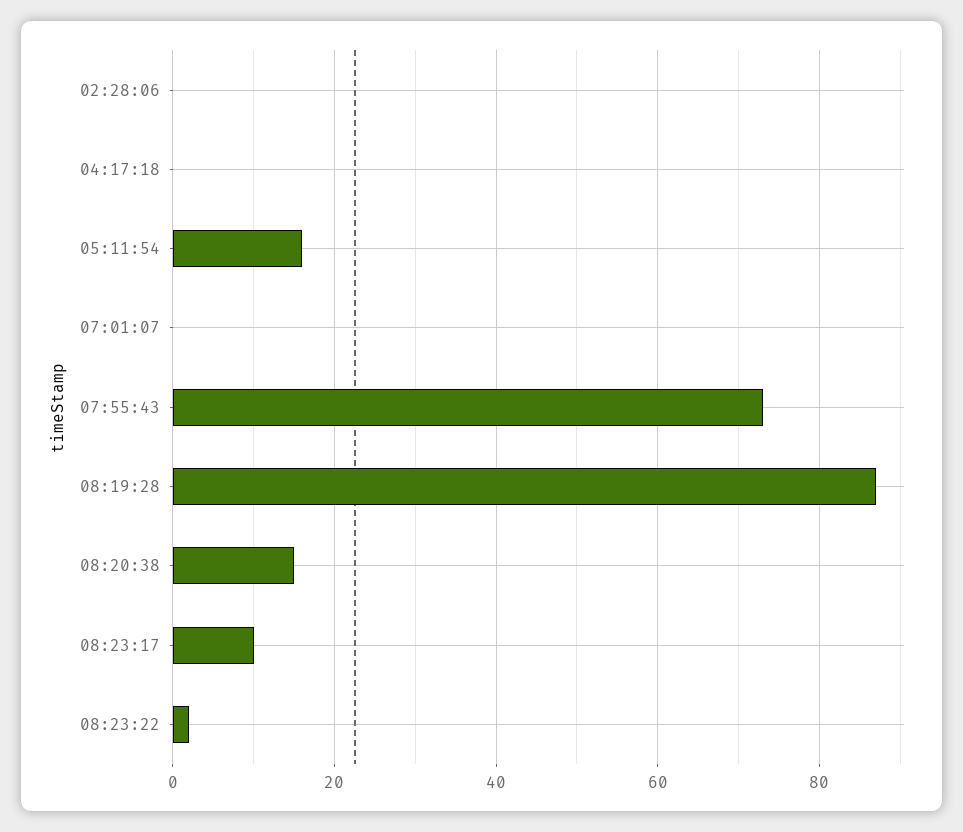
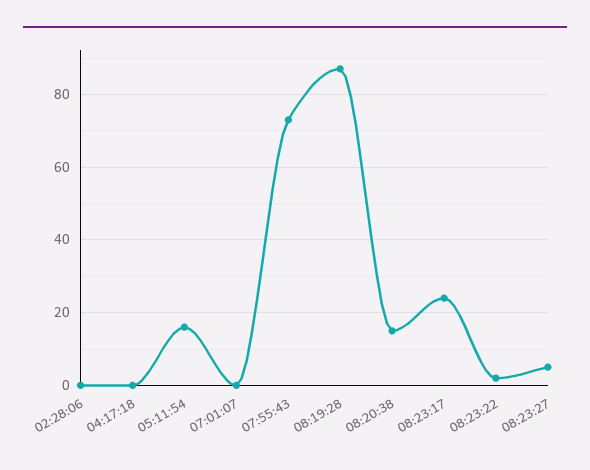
08:23:17: 10 -> 25
08:23:27: none -> 5

